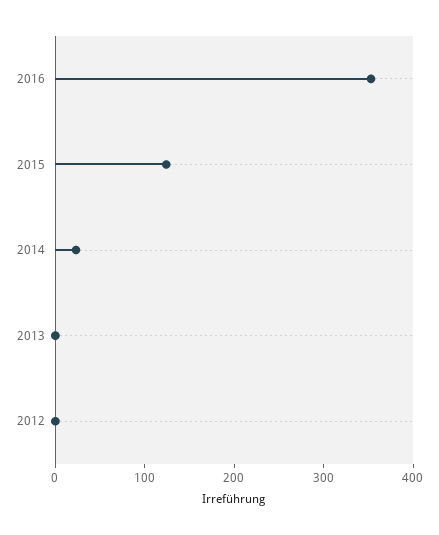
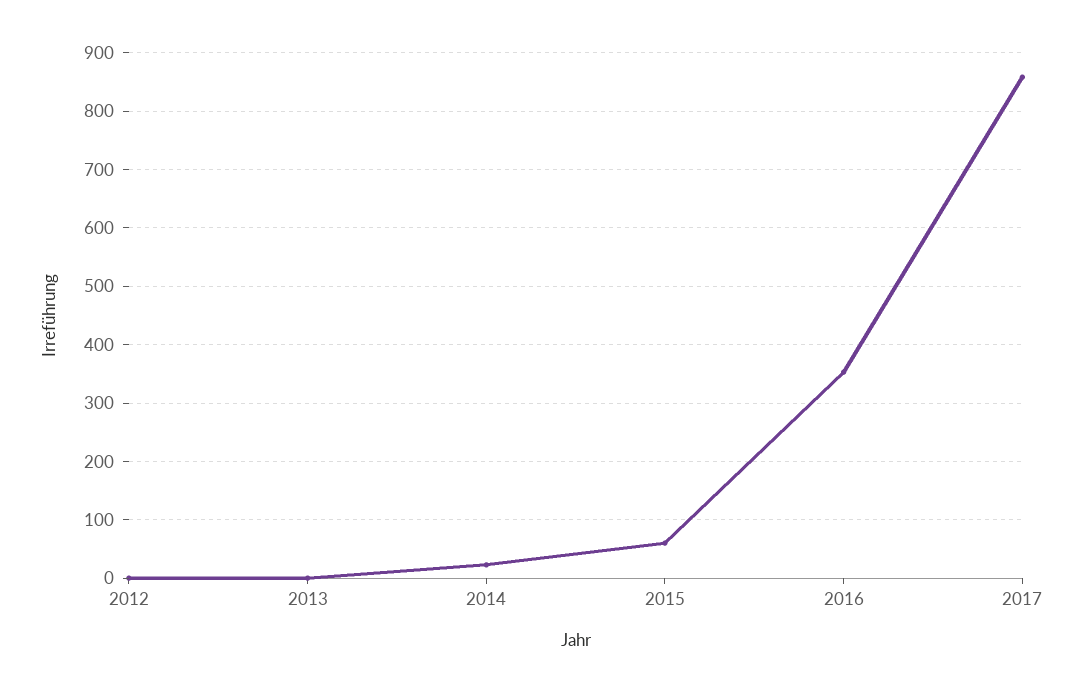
2015: 120 -> 60
2017: none -> 860

